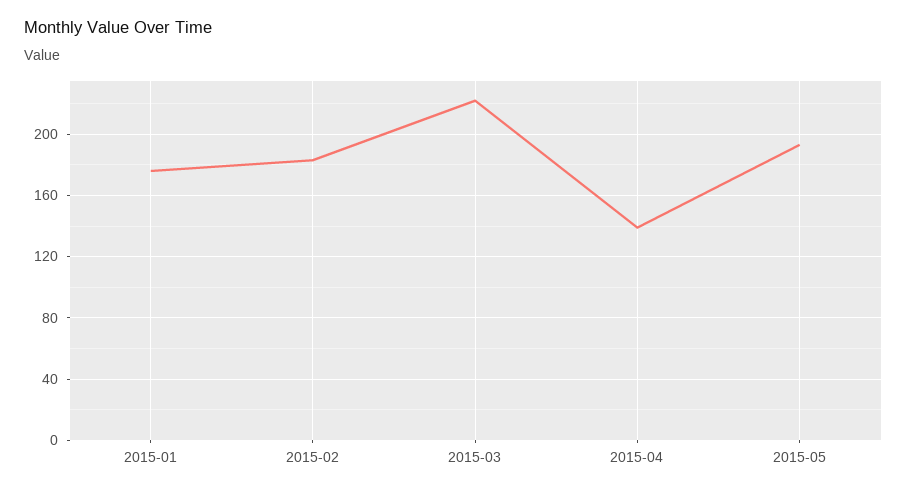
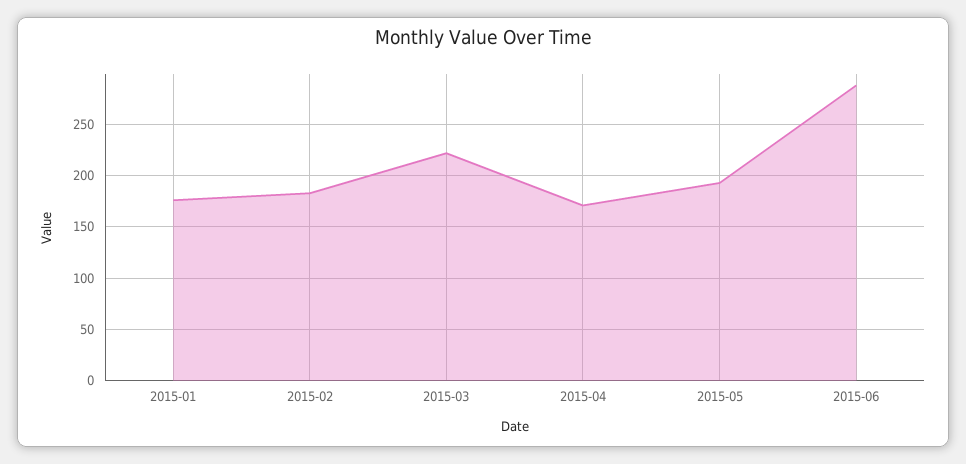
2015-04: 140 -> 170
2015-06: none -> 290

